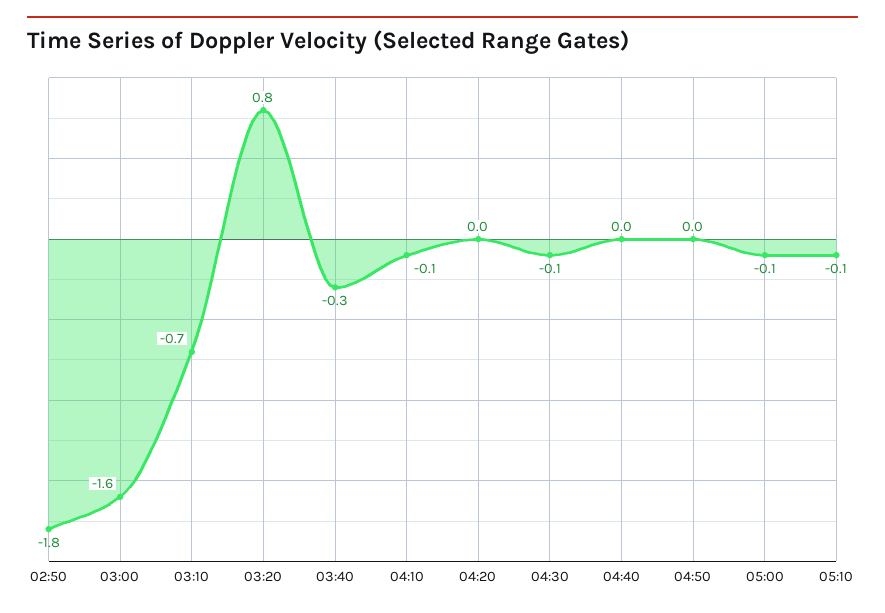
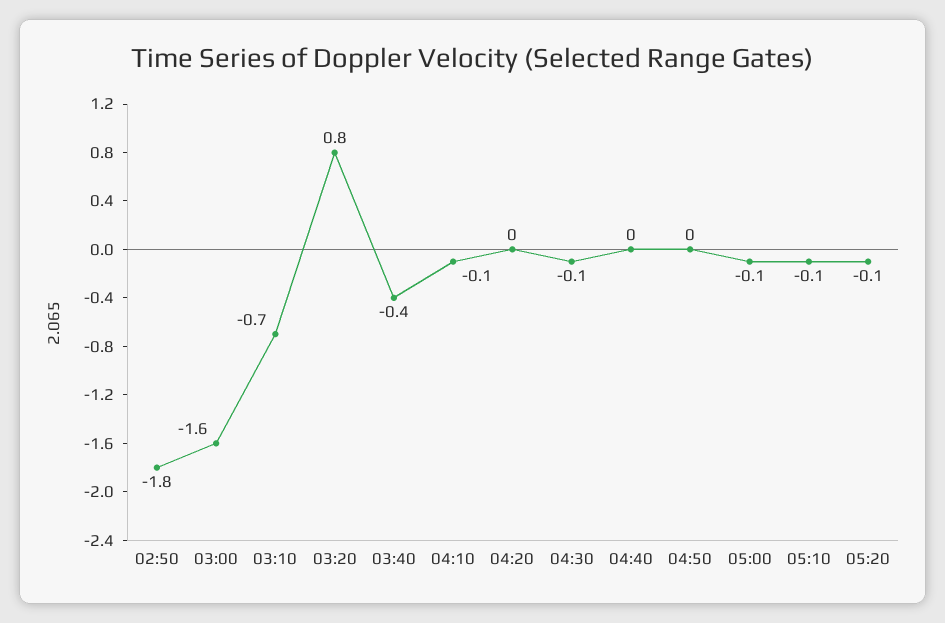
03:40: -0.3 -> -0.4
05:20: none -> -0.1

